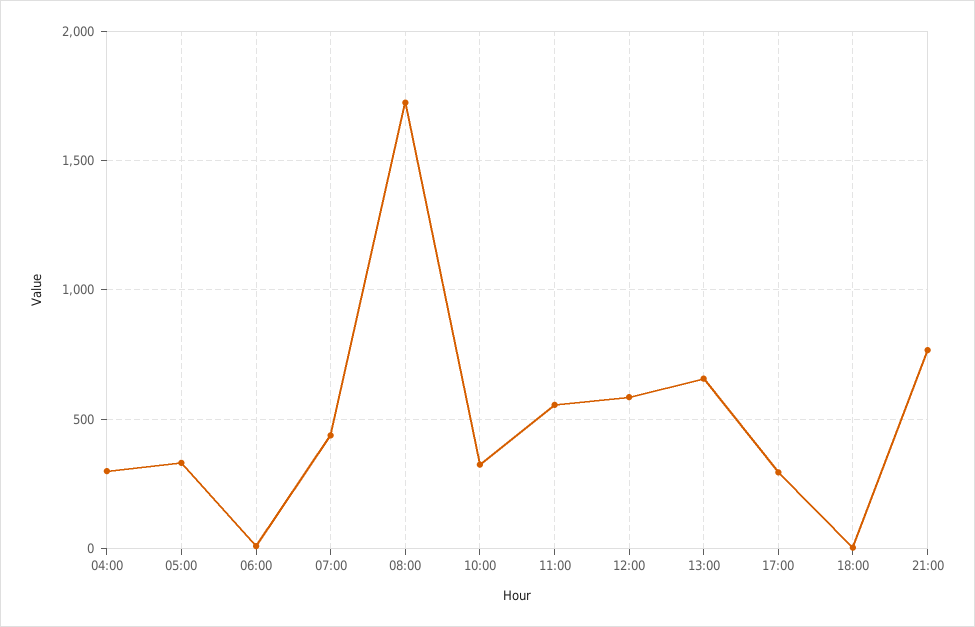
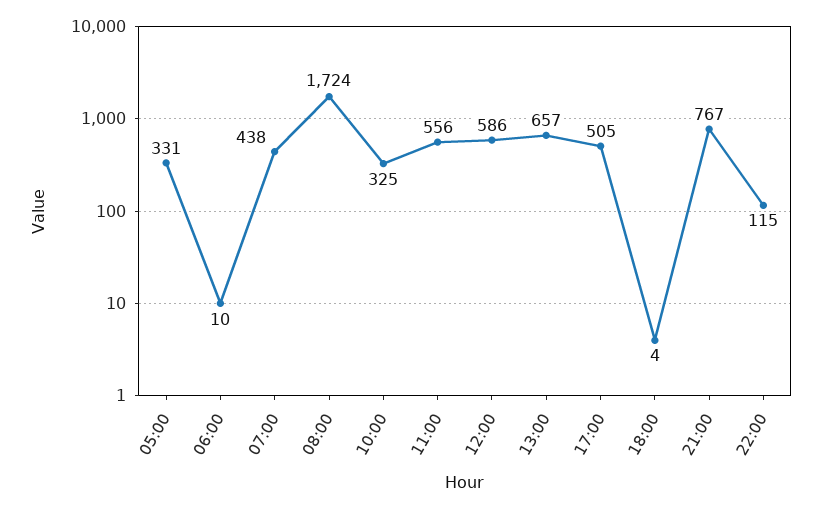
04:00: 300 -> none
17:00: 300 -> 505
22:00: none -> 115

